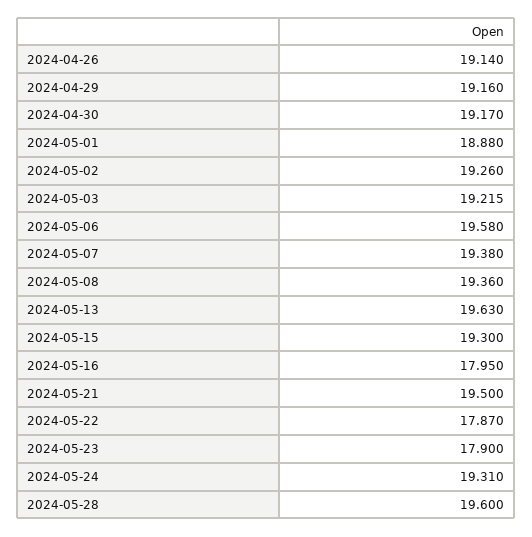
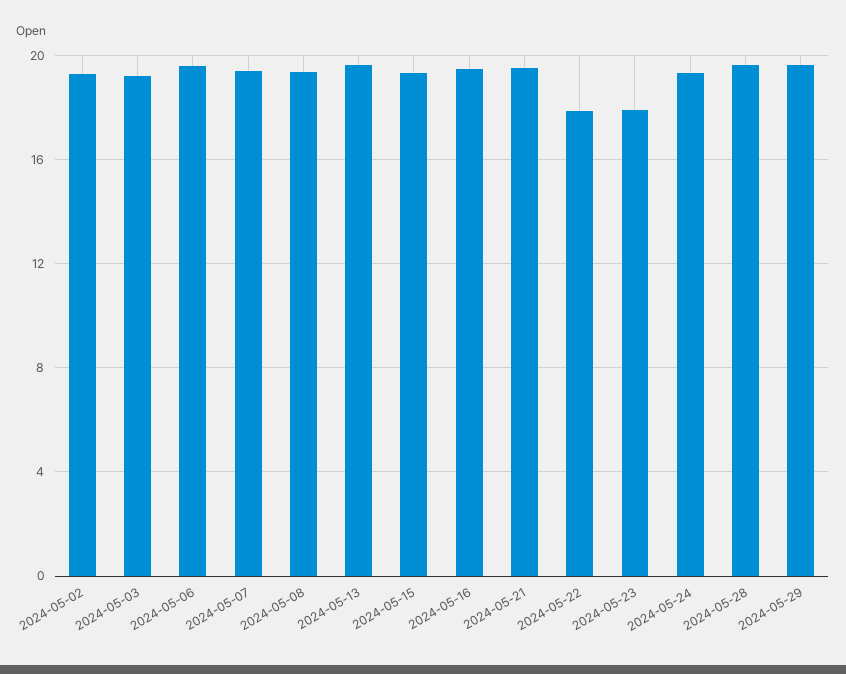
2024-04-26: 19.14 -> none
2024-04-29: 19.16 -> none
2024-04-30: 19.17 -> none
2024-05-01: 18.88 -> none
2024-05-16: 17.95 -> 19.5
2024-05-29: none -> 19.5

